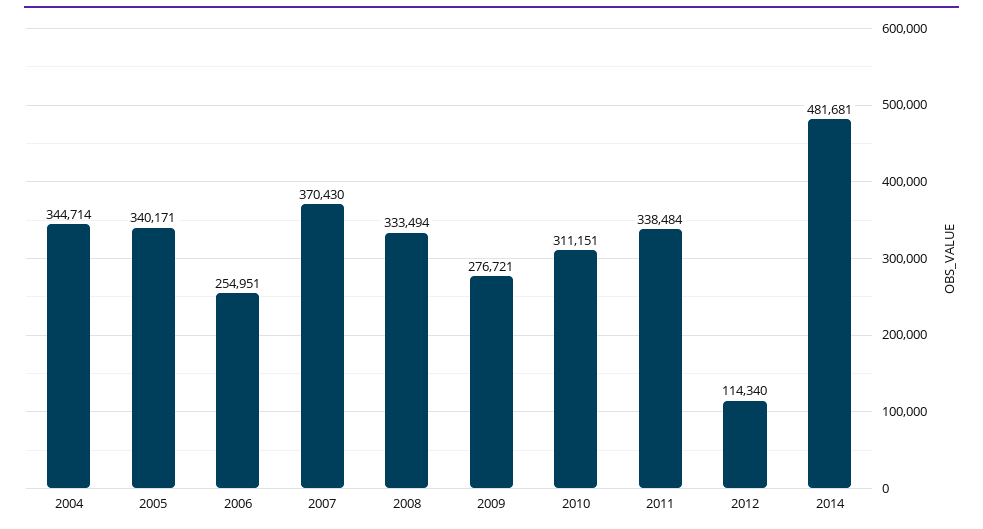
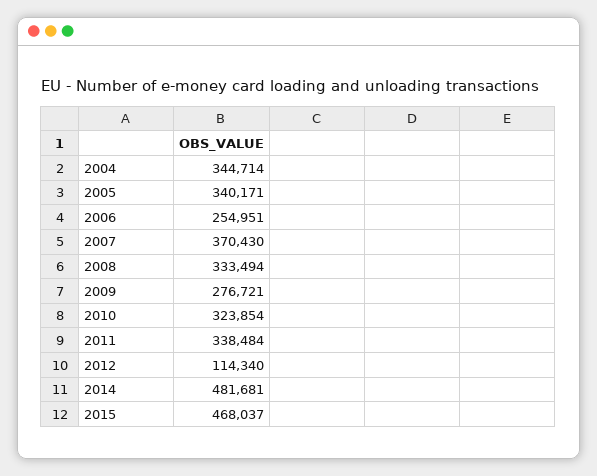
2010: 311151 -> 323854
2015: none -> 468037

